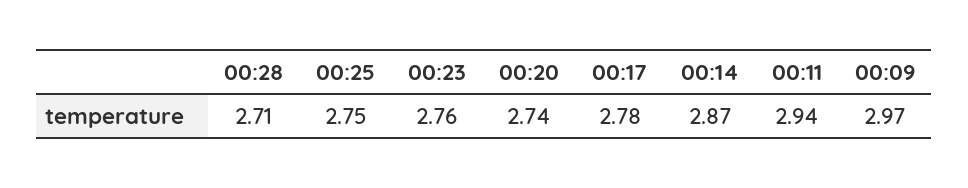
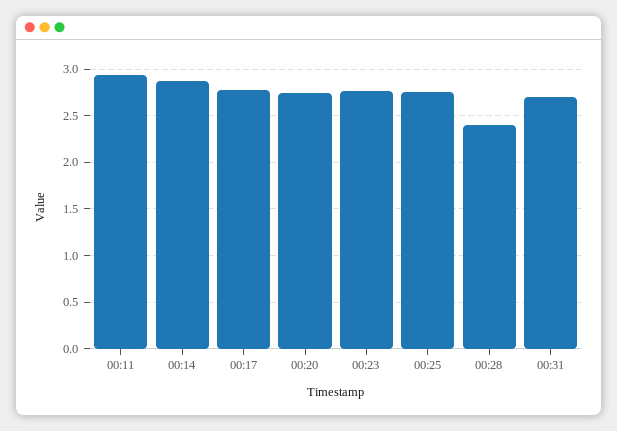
00:28: 2.71 -> 2.4
00:09: 2.97 -> none
00:31: none -> 2.7

